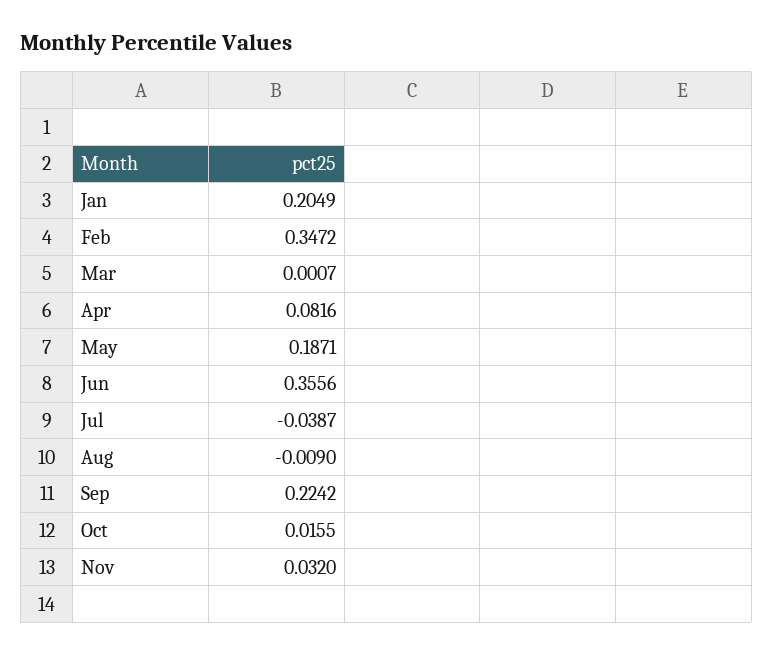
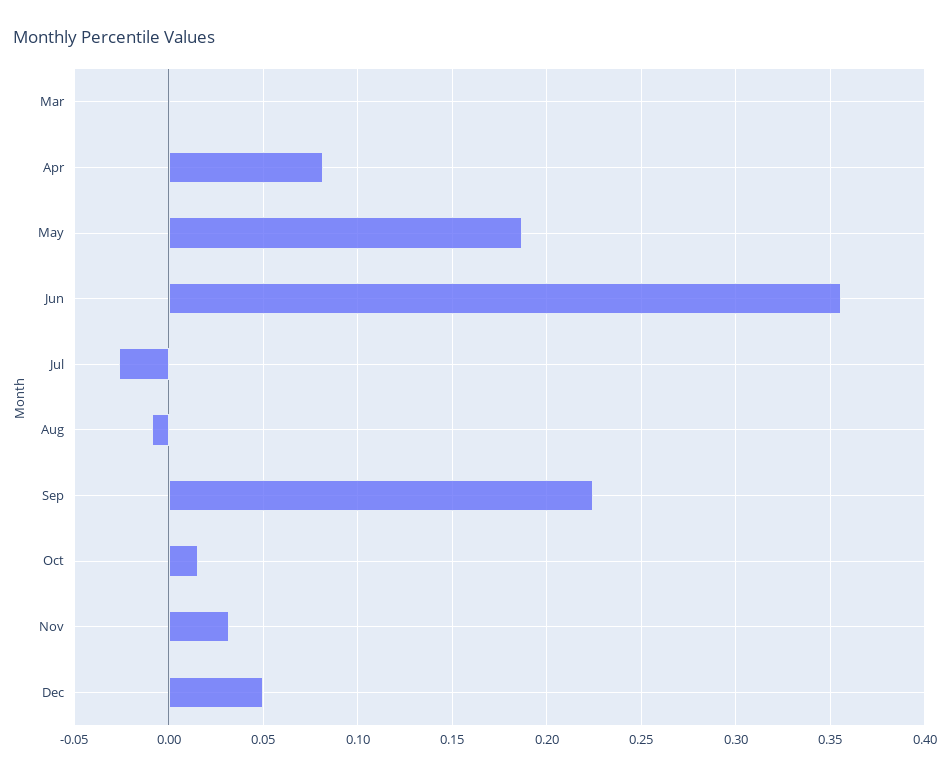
Jan: 0.2049 -> none
Feb: 0.3472 -> none
Jul: -0.0387 -> -0.025
Dec: none -> 0.05

